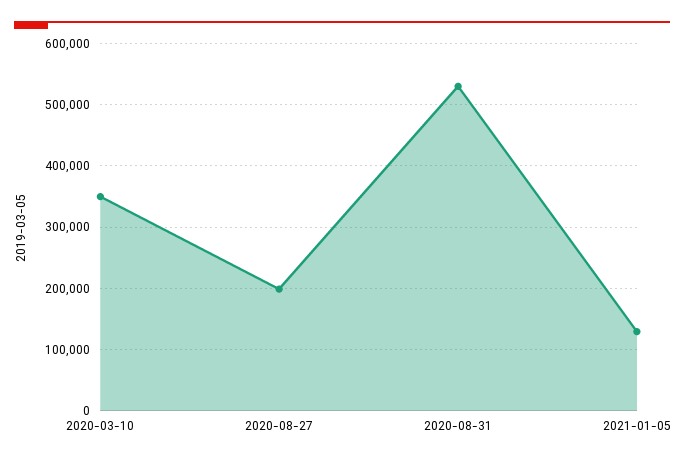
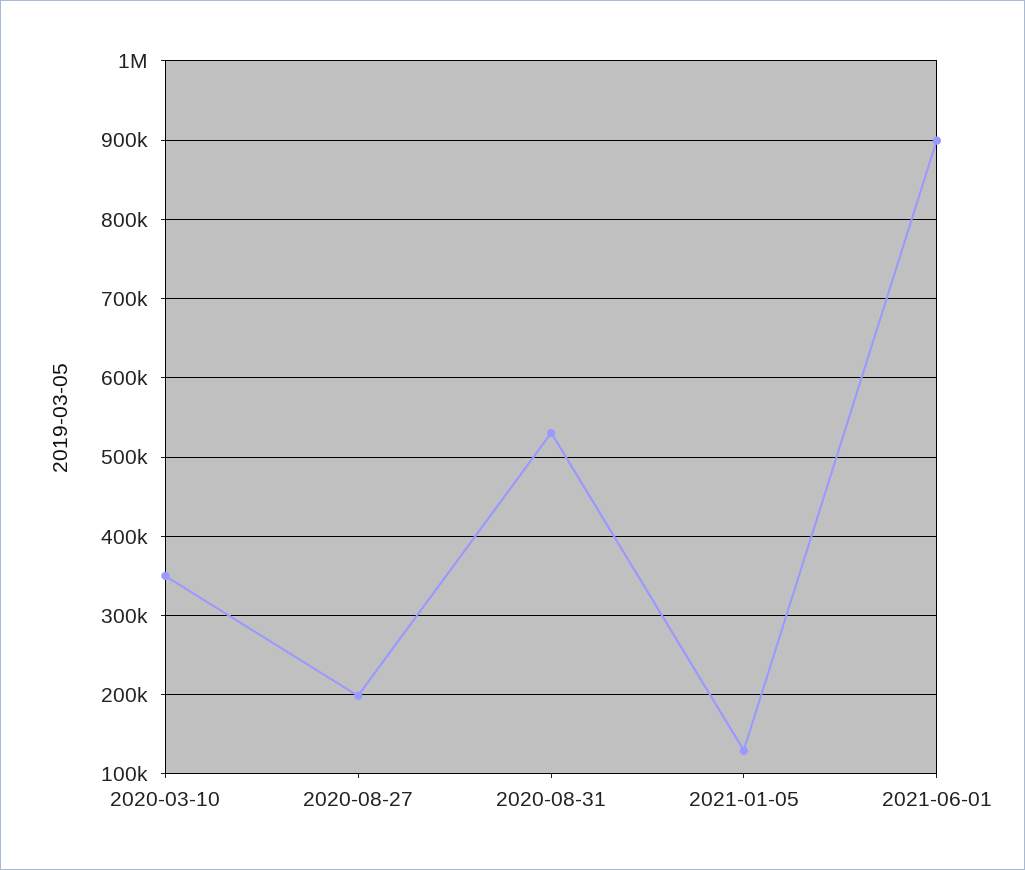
2021-06-01: none -> 900000

